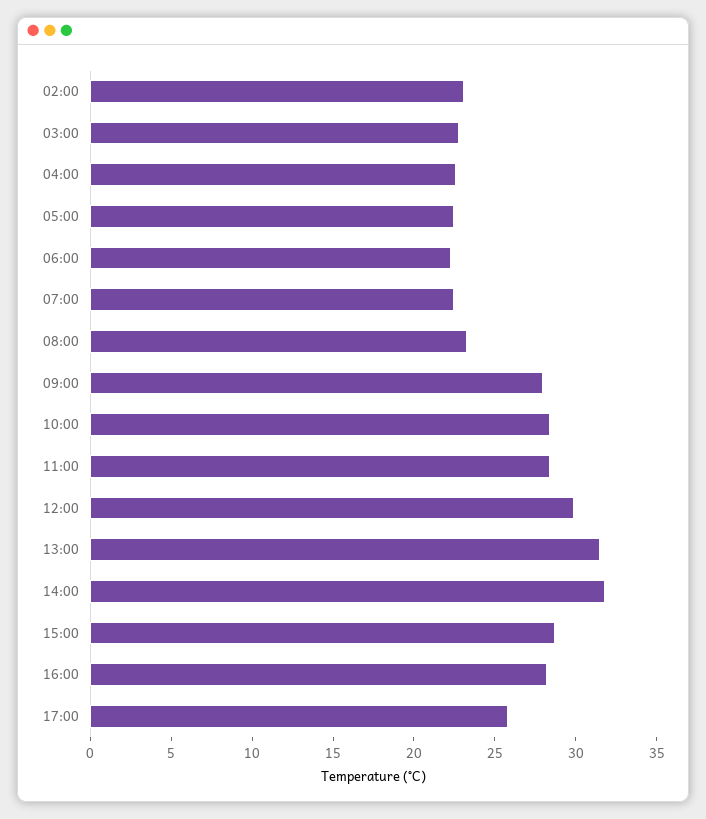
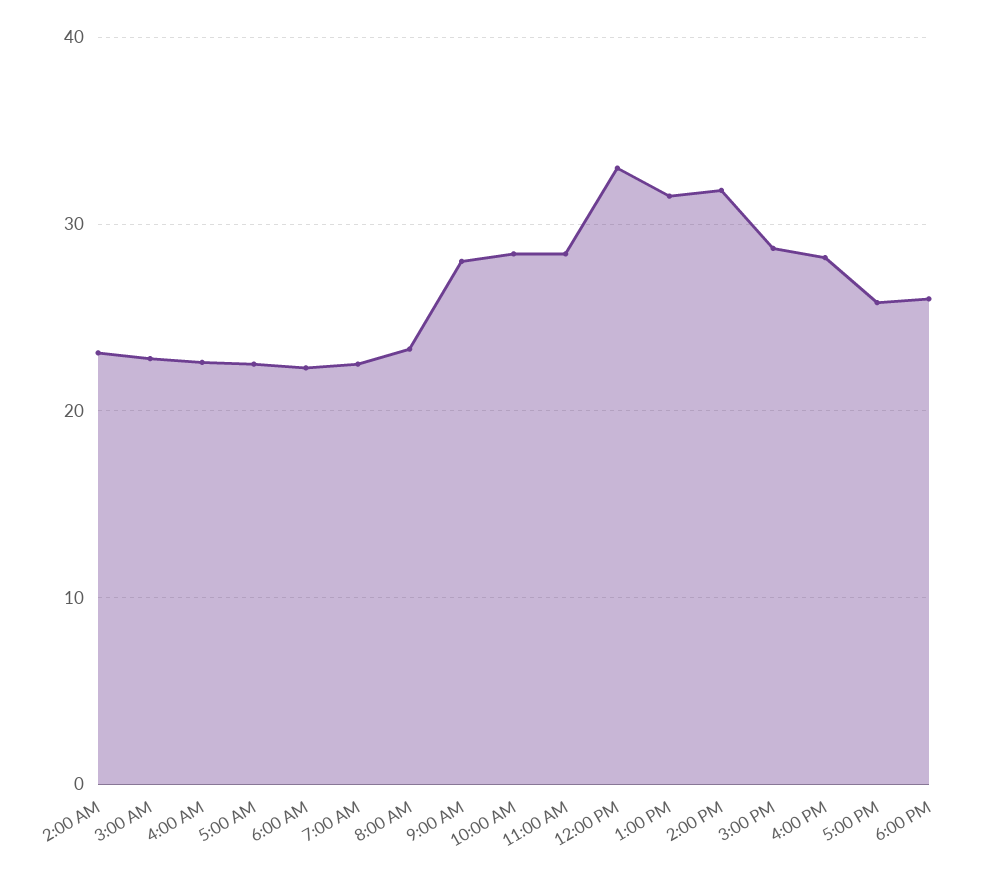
12:00: 30 -> 33
6:00 PM: none -> 26

